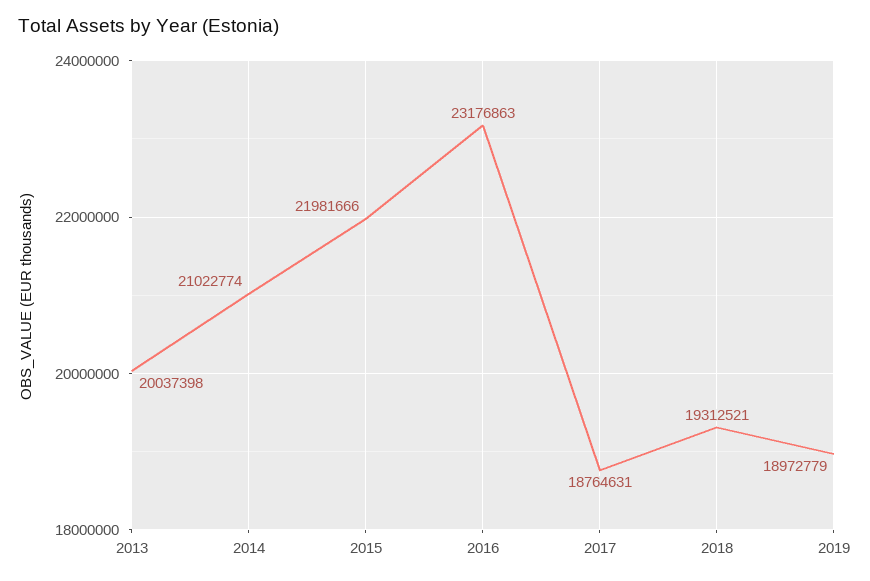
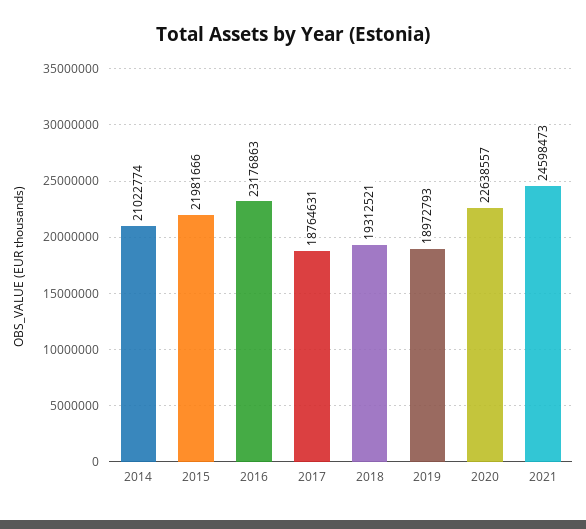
2013: 20037398 -> none
2019: 18972779 -> 18972793
2020: none -> 22638557
2021: none -> 24598473

